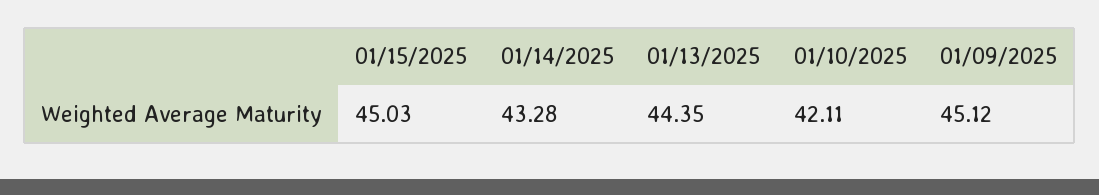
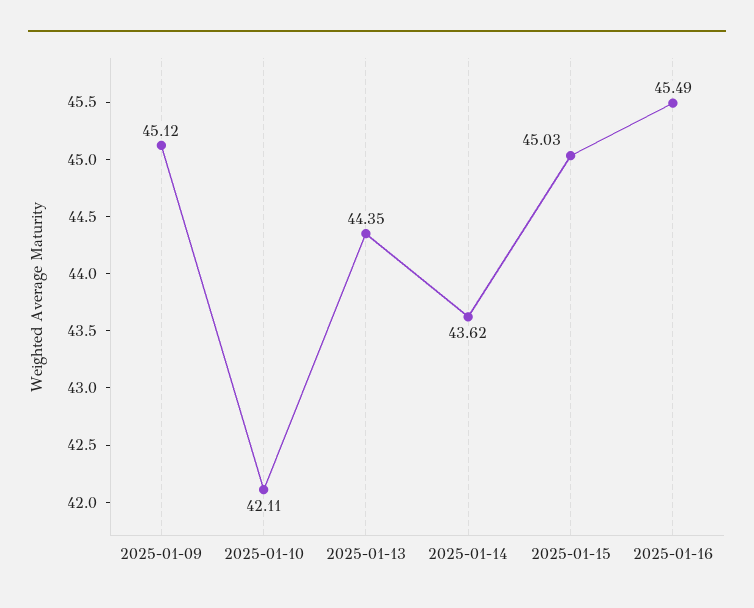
01/14/2025: 43.28 -> 43.62
2025-01-16: none -> 45.49

